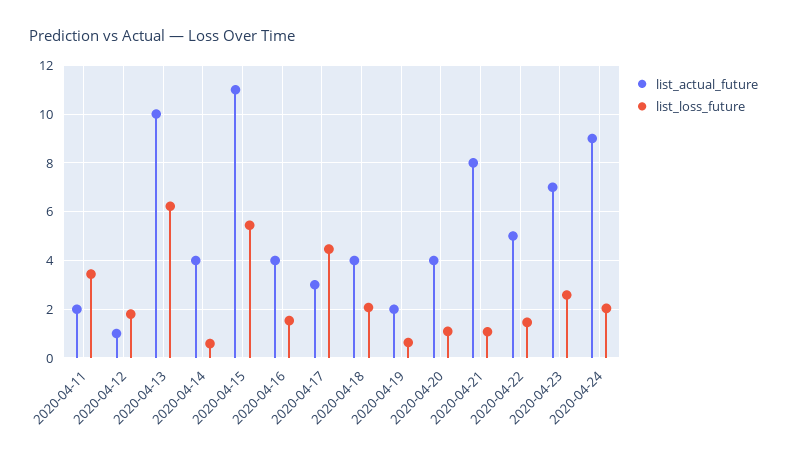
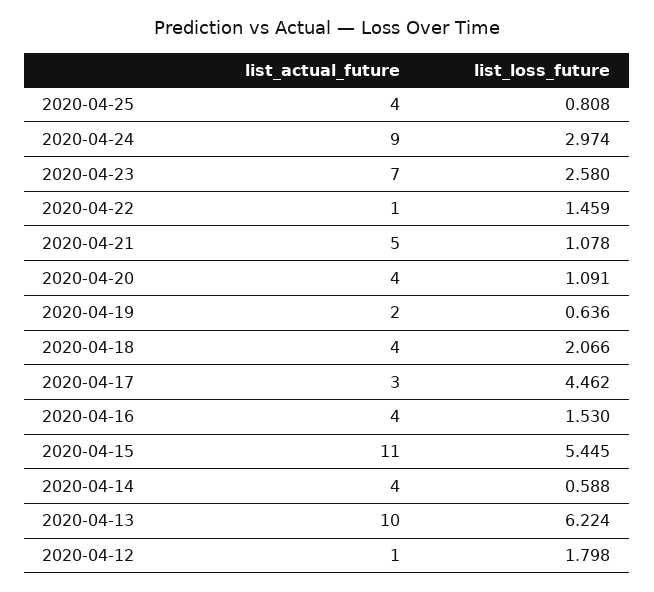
list_actual_future, 2020-04-11: 2 -> none
list_loss_future, 2020-04-11: 3.5 -> none
list_actual_future, 2020-04-21: 8 -> 5
list_actual_future, 2020-04-22: 5 -> 1
list_loss_future, 2020-04-24: 2 -> 2.974
list_actual_future, 2020-04-25: none -> 4
list_loss_future, 2020-04-25: none -> 0.808

